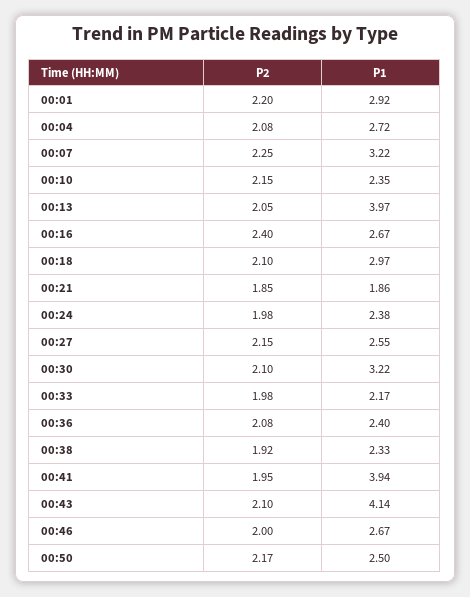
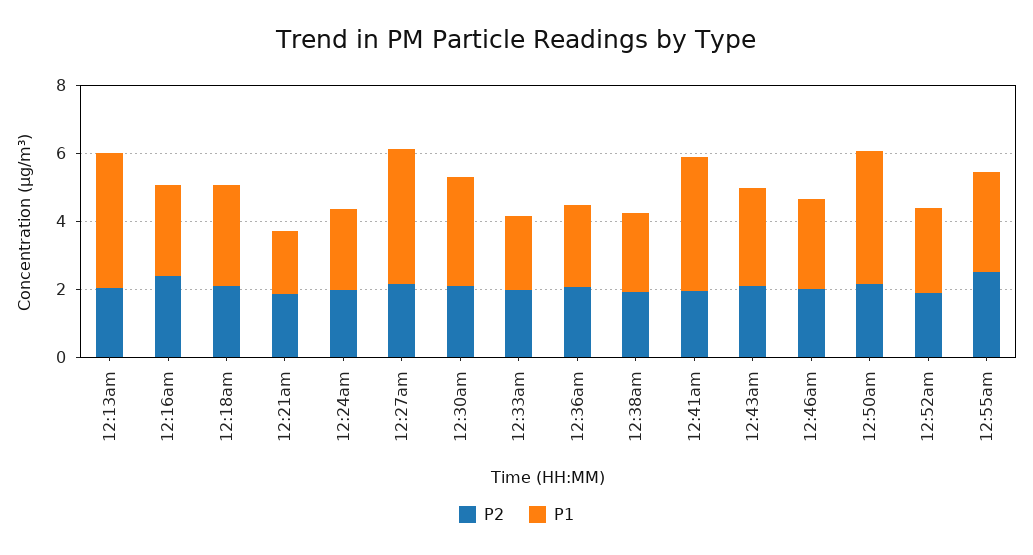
P2, 00:01: 2.2 -> none
P1, 00:01: 2.92 -> none
P2, 00:04: 2.08 -> none
P1, 00:04: 2.72 -> none
P2, 00:07: 2.25 -> none
P1, 00:07: 3.22 -> none
P2, 00:10: 2.15 -> none
P1, 00:10: 2.35 -> none
P1, 00:27: 2.55 -> 4
P1, 00:43: 4.14 -> 3
P1, 00:50: 2.5 -> 4
P2, 12:52am: none -> 2
P1, 12:52am: none -> 2.5
P2, 12:55am: none -> 2.5
P1, 12:55am: none -> 3

